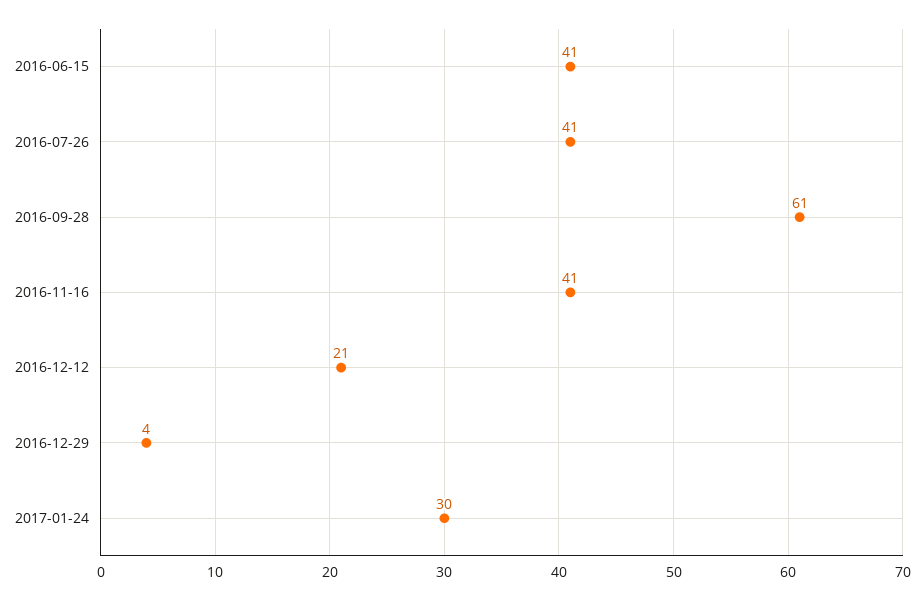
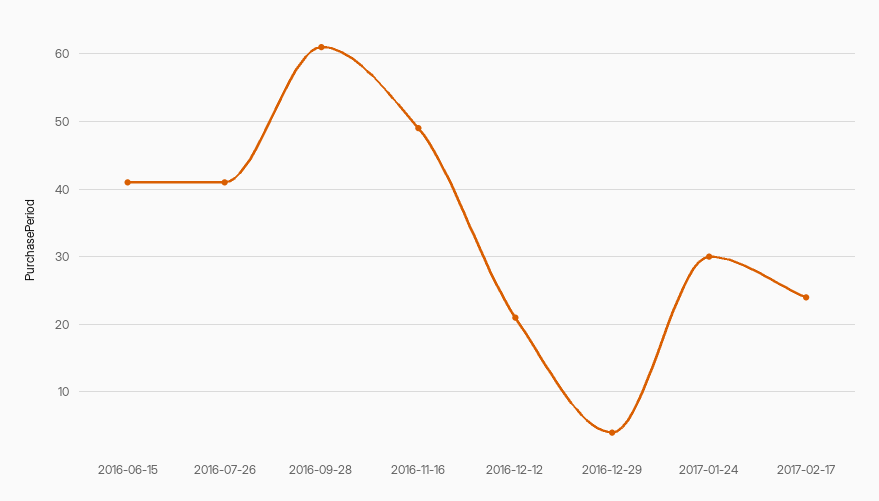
2016-11-16: 41 -> 49
2017-02-17: none -> 24

